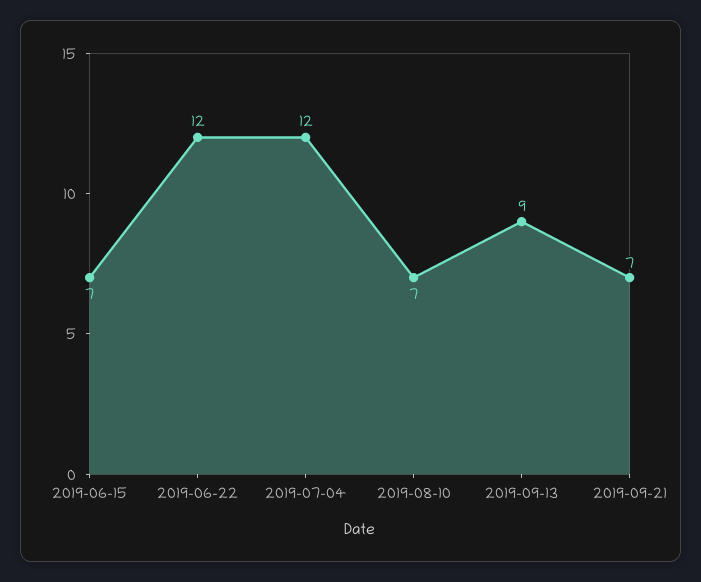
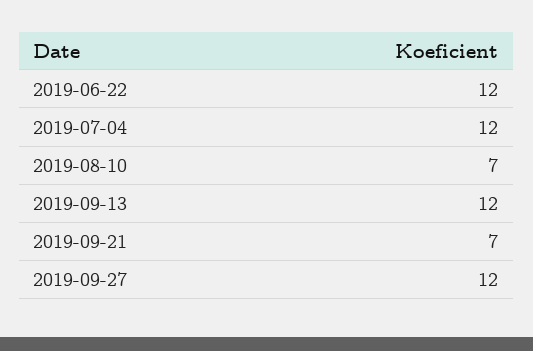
2019-06-15: 7 -> none
2019-09-13: 9 -> 12
2019-09-27: none -> 12

